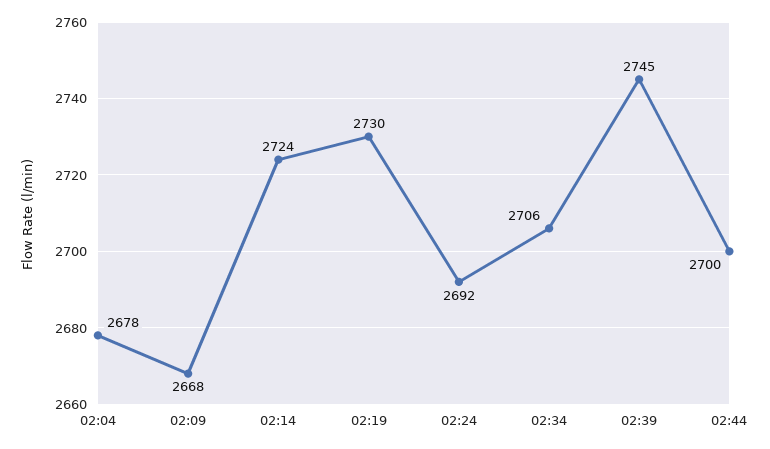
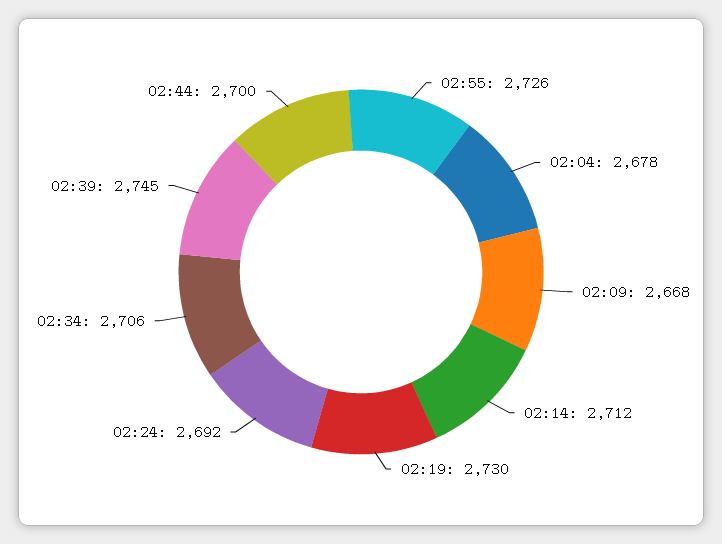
02:14: 2724 -> 2712
02:55: none -> 2726

